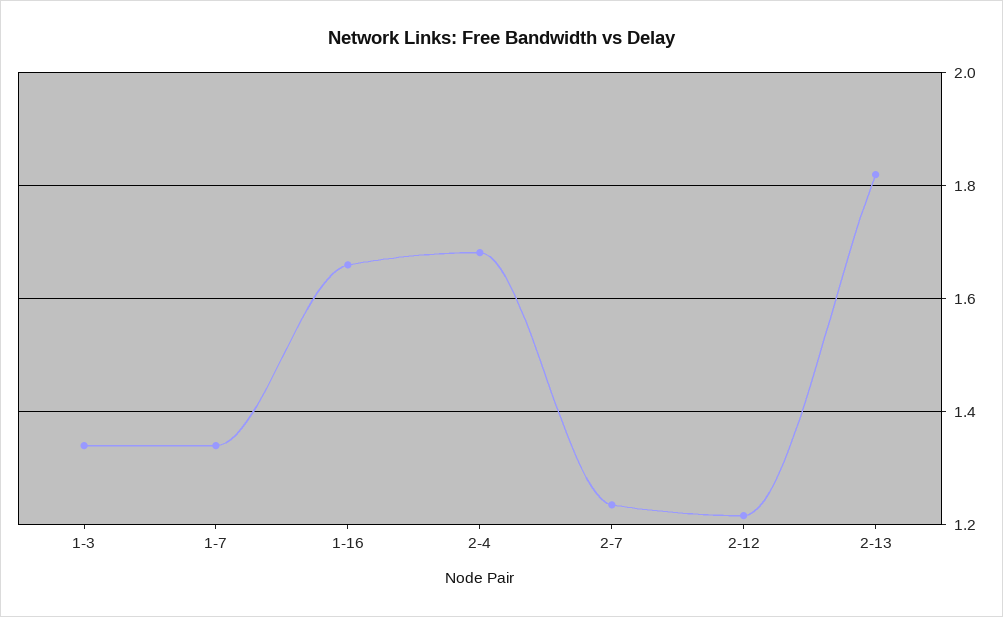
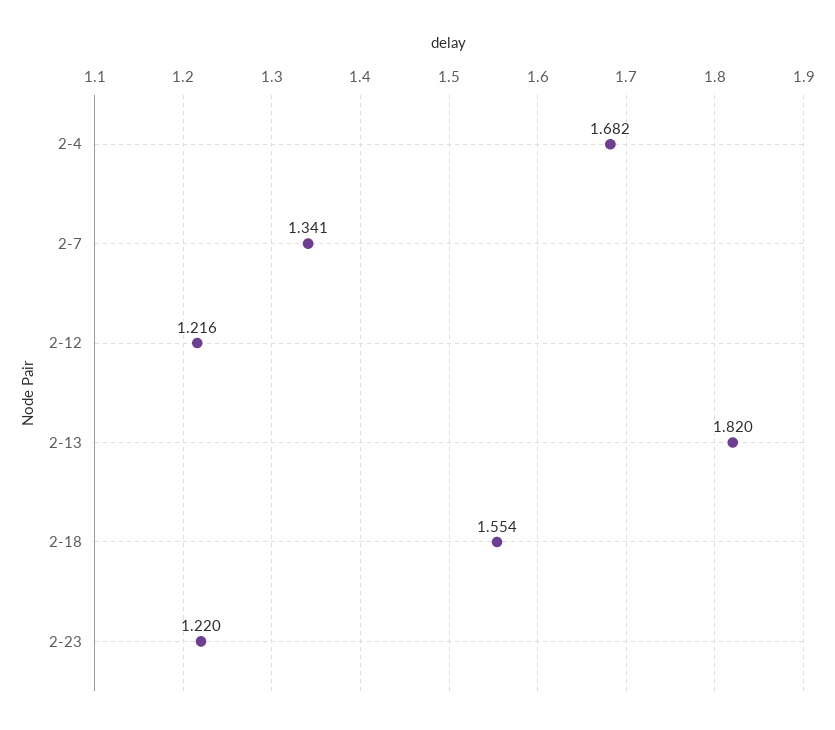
1-3: 1.34 -> none
1-7: 1.34 -> none
1-16: 1.66 -> none
2-7: 1.24 -> 1.341
2-18: none -> 1.554
2-23: none -> 1.22

